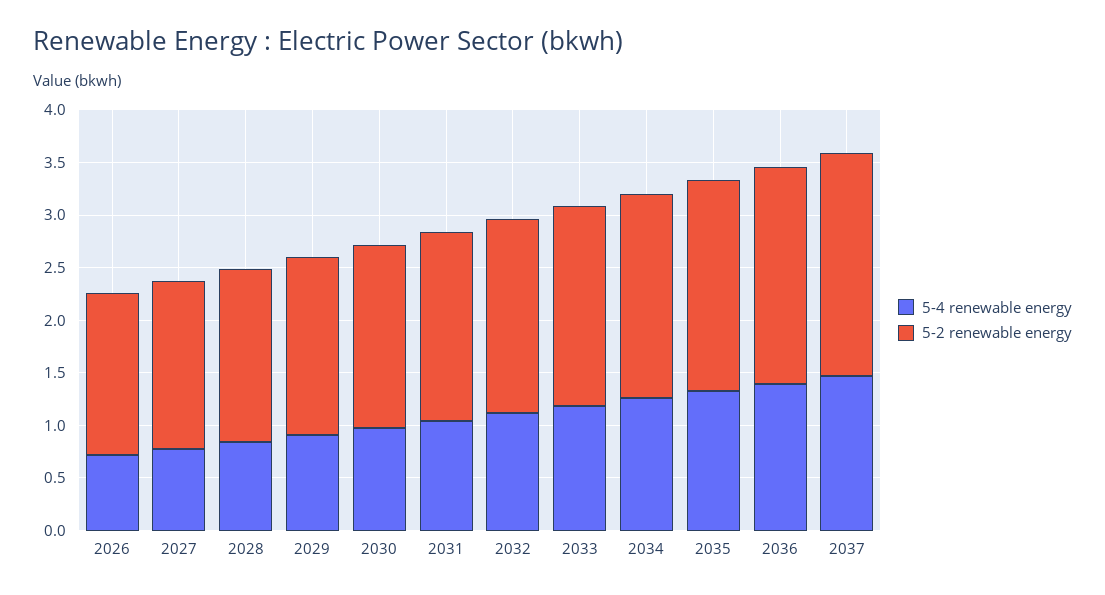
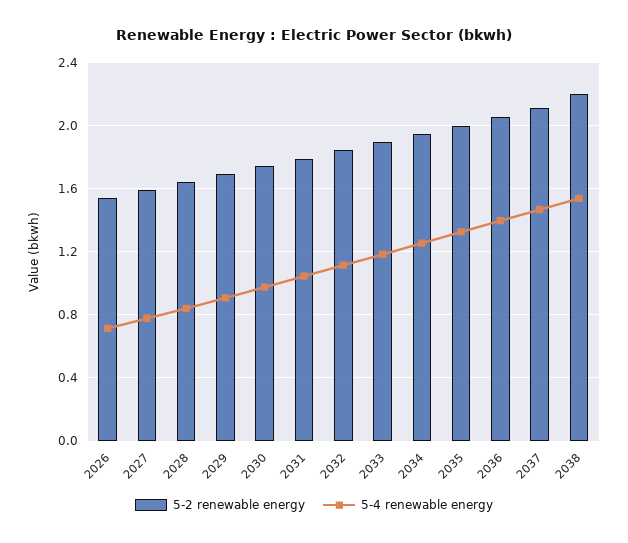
5-2 renewable energy, 2038: none -> 2.2
5-4 renewable energy, 2038: none -> 1.55

